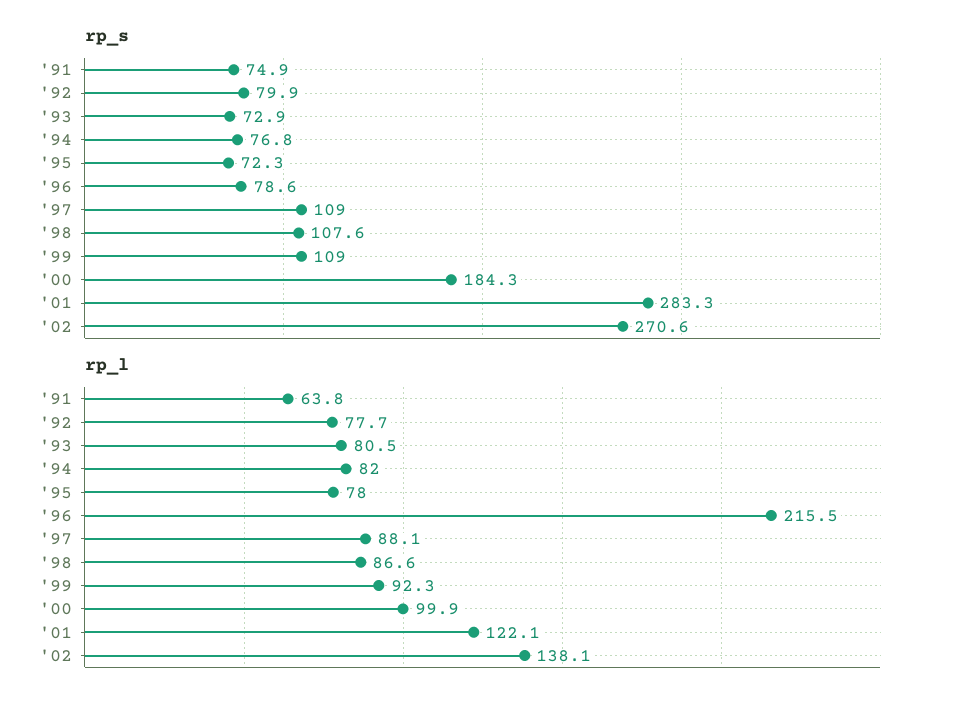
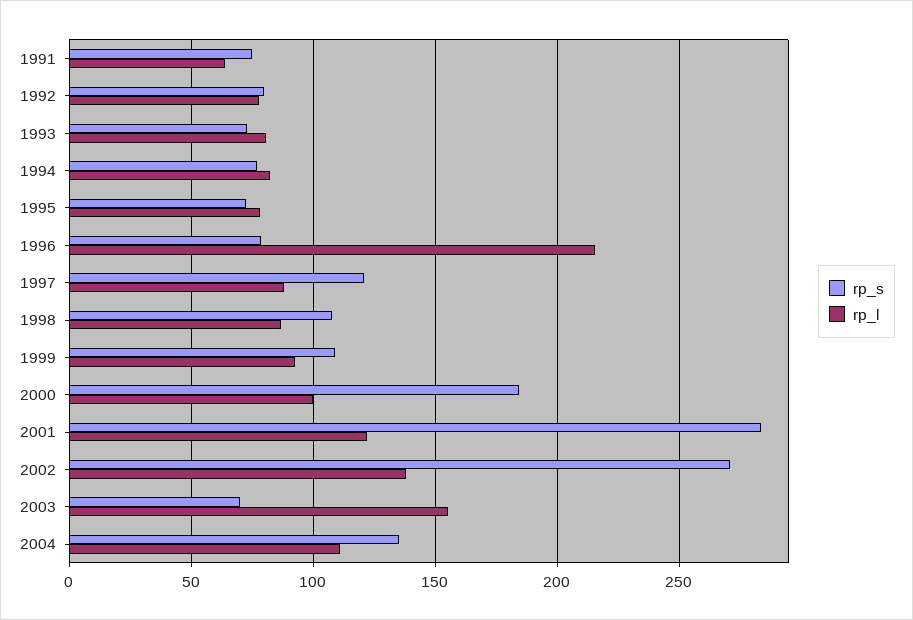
rp_s, '97: 109 -> 120
rp_s, 2003: none -> 70
rp_l, 2003: none -> 155
rp_s, 2004: none -> 135
rp_l, 2004: none -> 110

